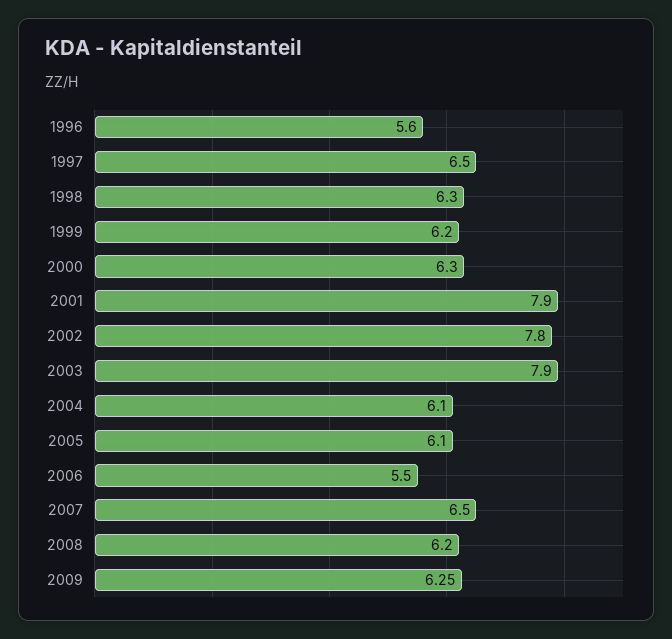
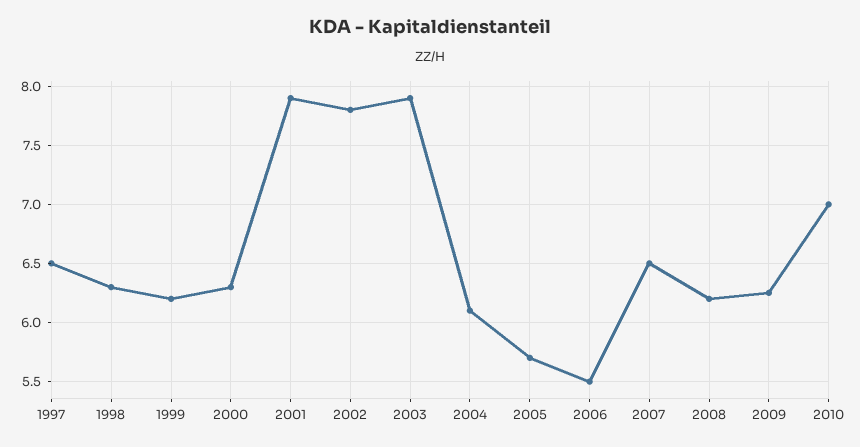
1996: 5.6 -> none
2005: 6.1 -> 5.7
2010: none -> 7

